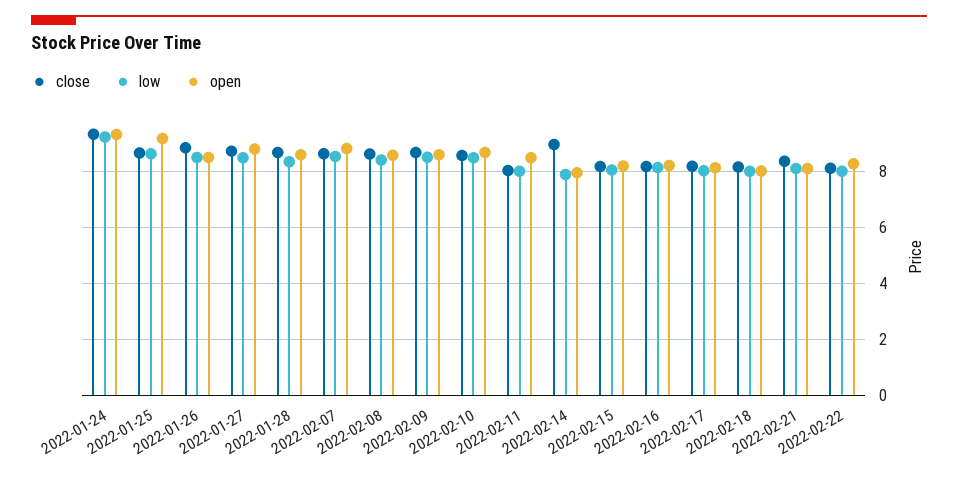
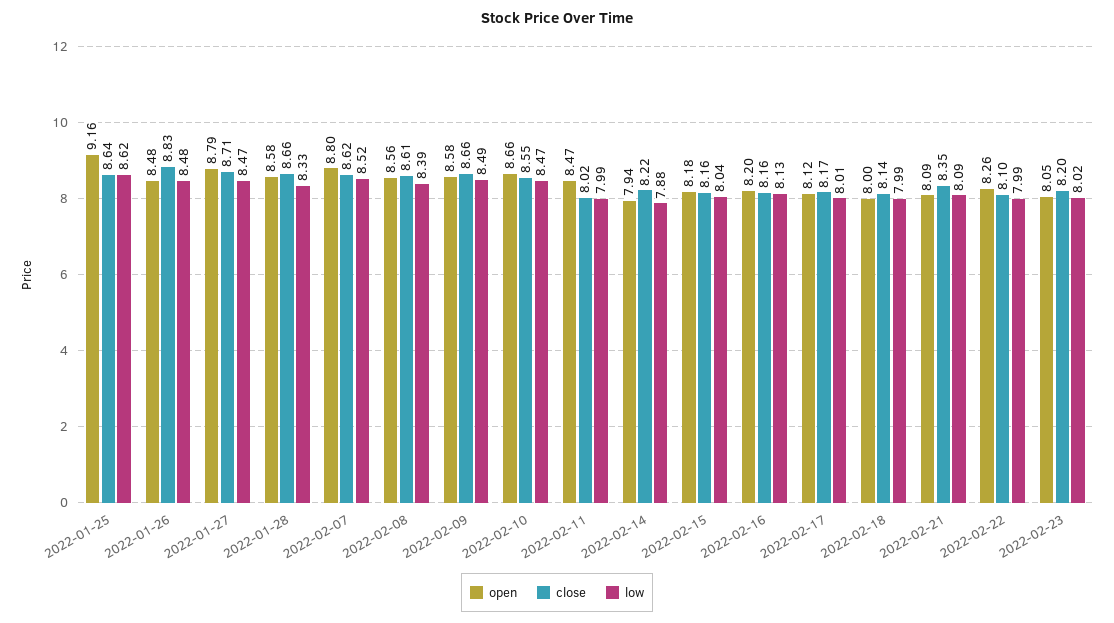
close, 2022-01-24: 9.25 -> none
low, 2022-01-24: 9.25 -> none
open, 2022-01-24: 9.25 -> none
close, 2022-02-14: 9 -> 8.22
open, 2022-02-23: none -> 8.05
close, 2022-02-23: none -> 8.2
low, 2022-02-23: none -> 8.02

